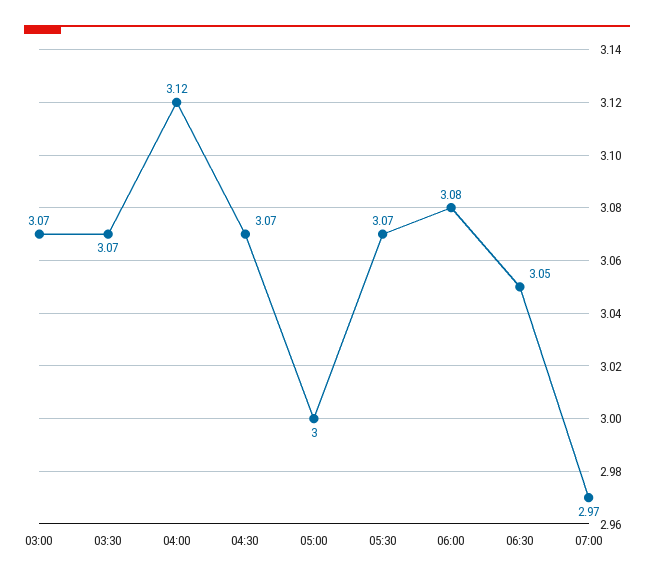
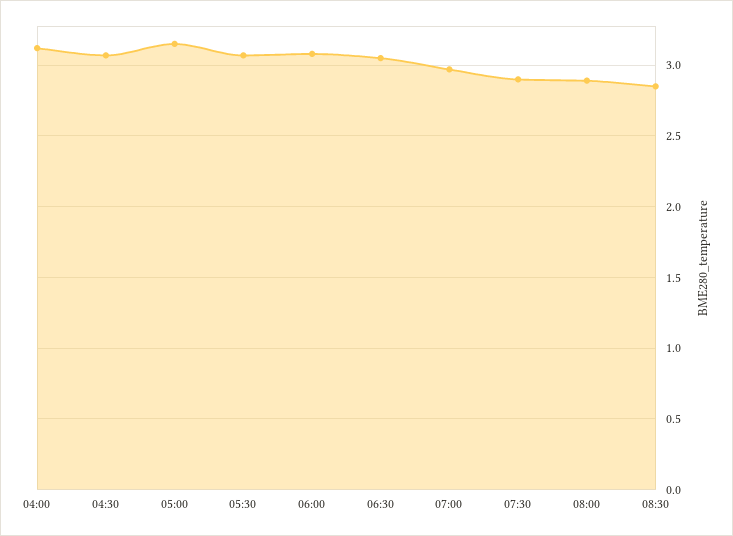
03:00: 3.07 -> none
03:30: 3.07 -> none
05:00: 3 -> 3.15
07:30: none -> 2.9
08:00: none -> 2.9
08:30: none -> 2.85

